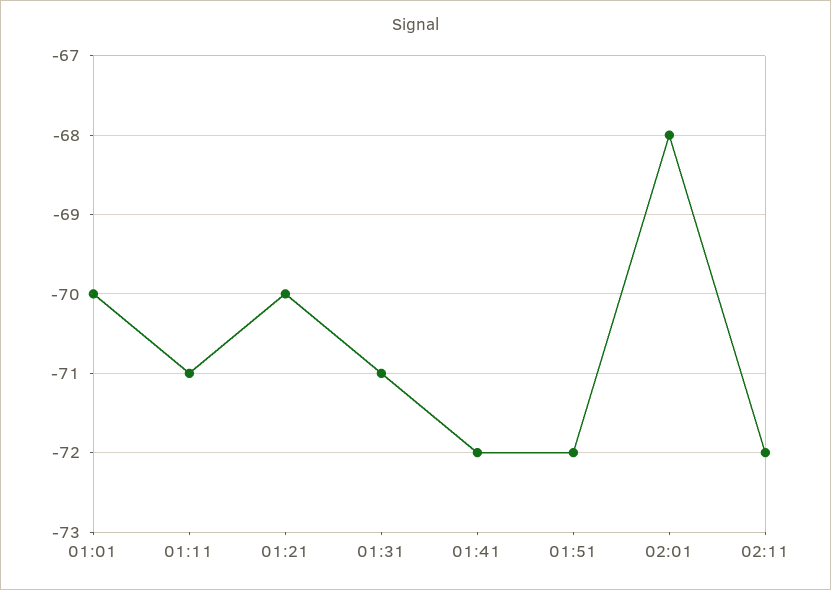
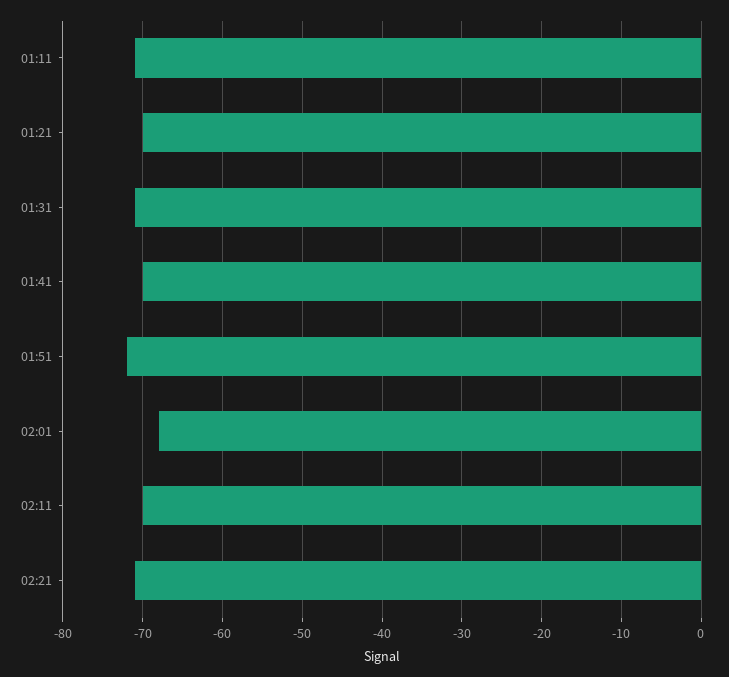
01:01: -70 -> none
01:41: -72 -> -70
02:11: -72 -> -70
02:21: none -> -71

